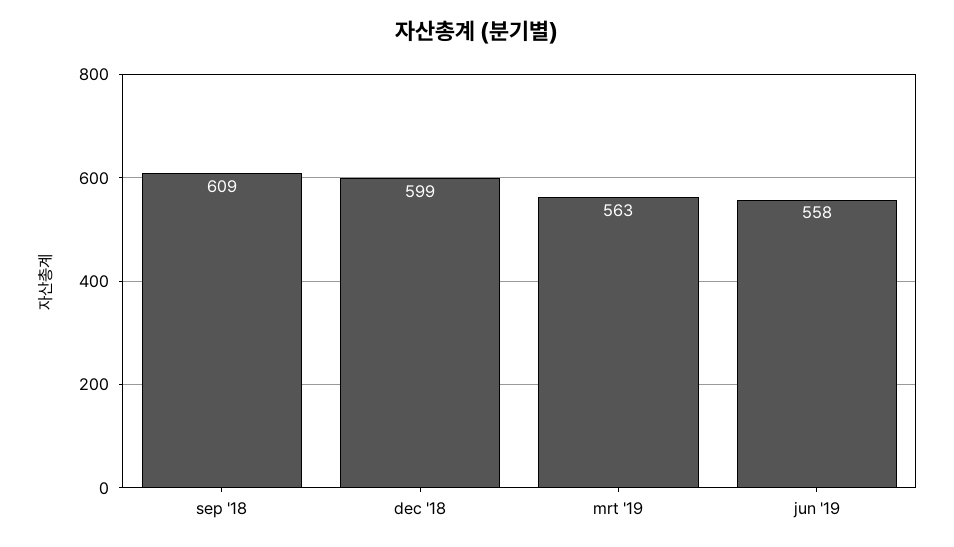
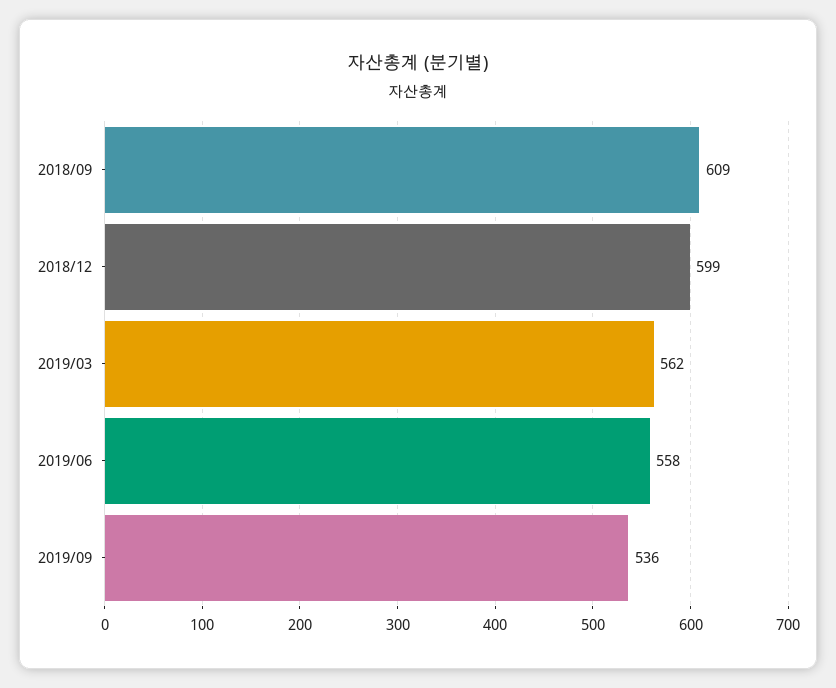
mrt '19: 563 -> 562
2019/09: none -> 536

